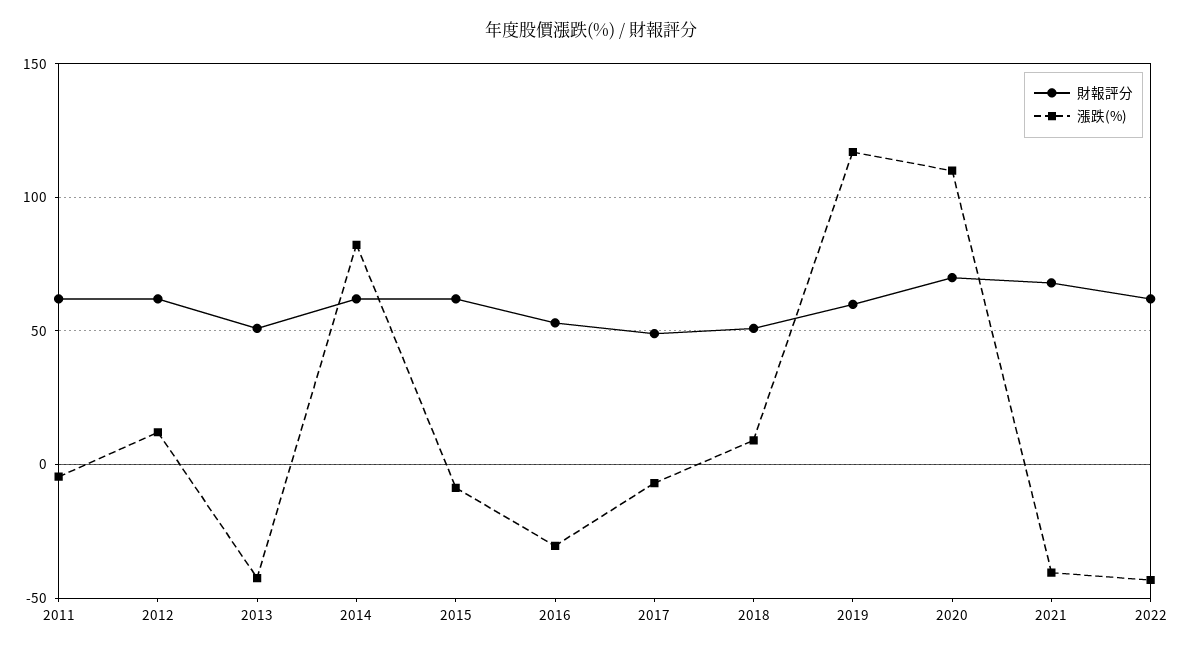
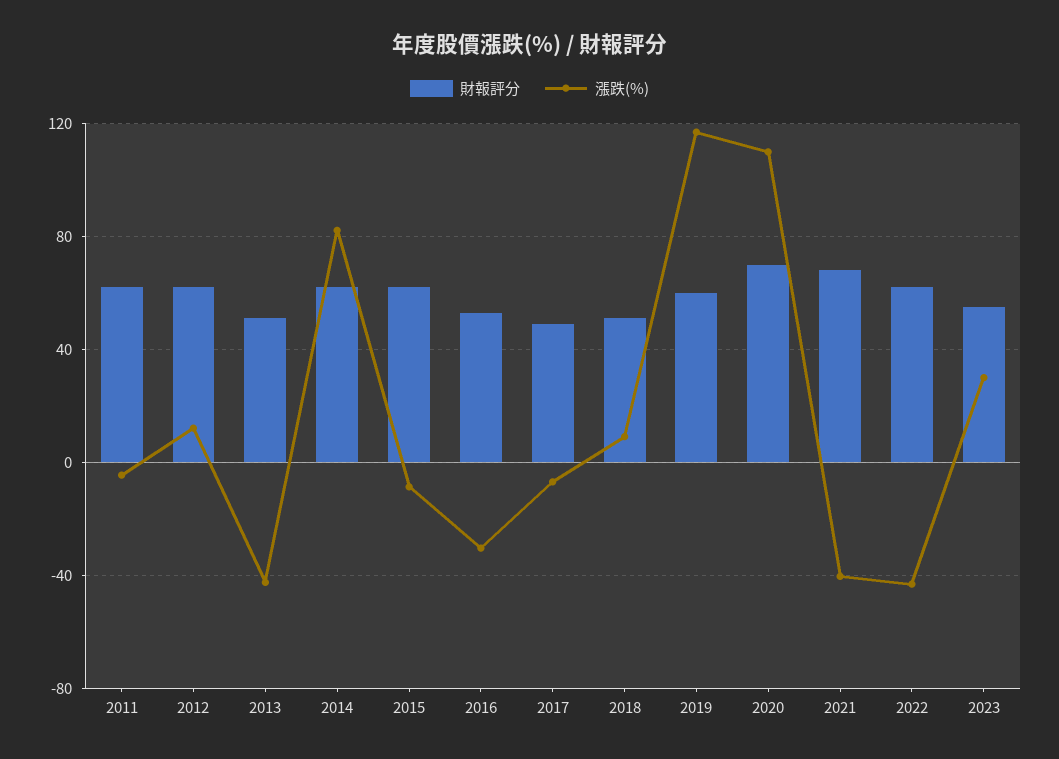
財報評分, 2023: none -> 55
漲跌(%), 2023: none -> 30

